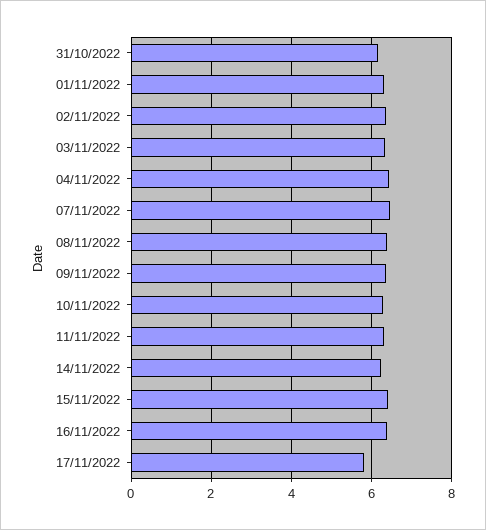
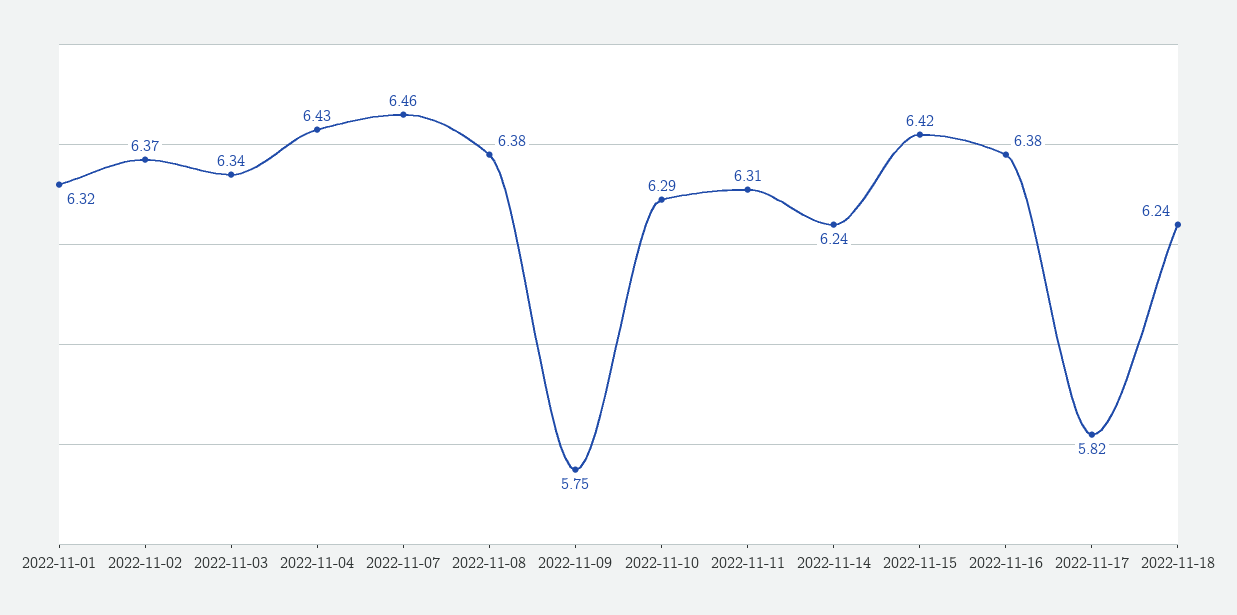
31/10/2022: 6.2 -> none
09/11/2022: 6.4 -> 5.75
2022-11-18: none -> 6.24

